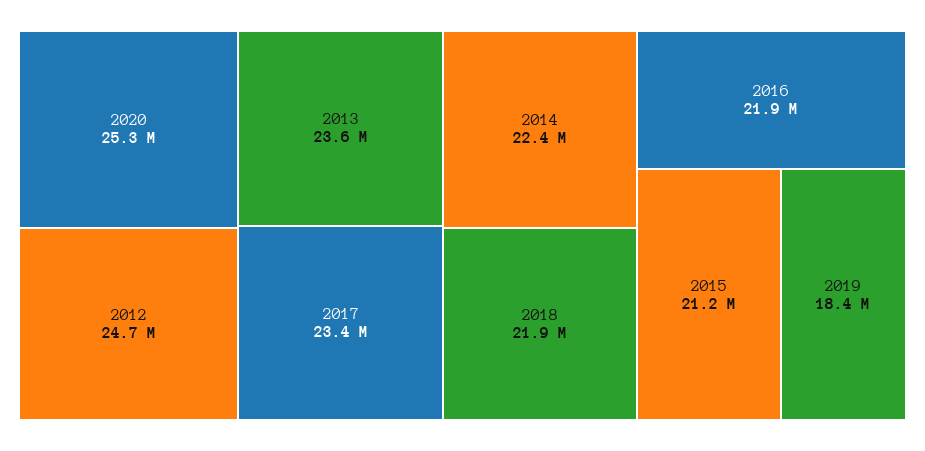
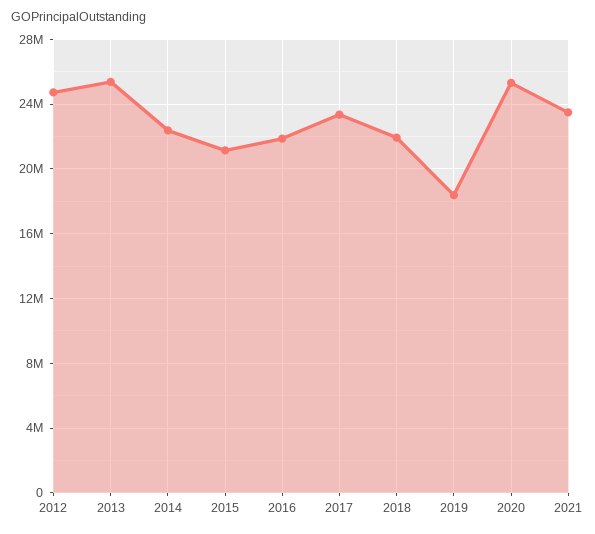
2013: 23600000 -> 25500000
2021: none -> 23500000

